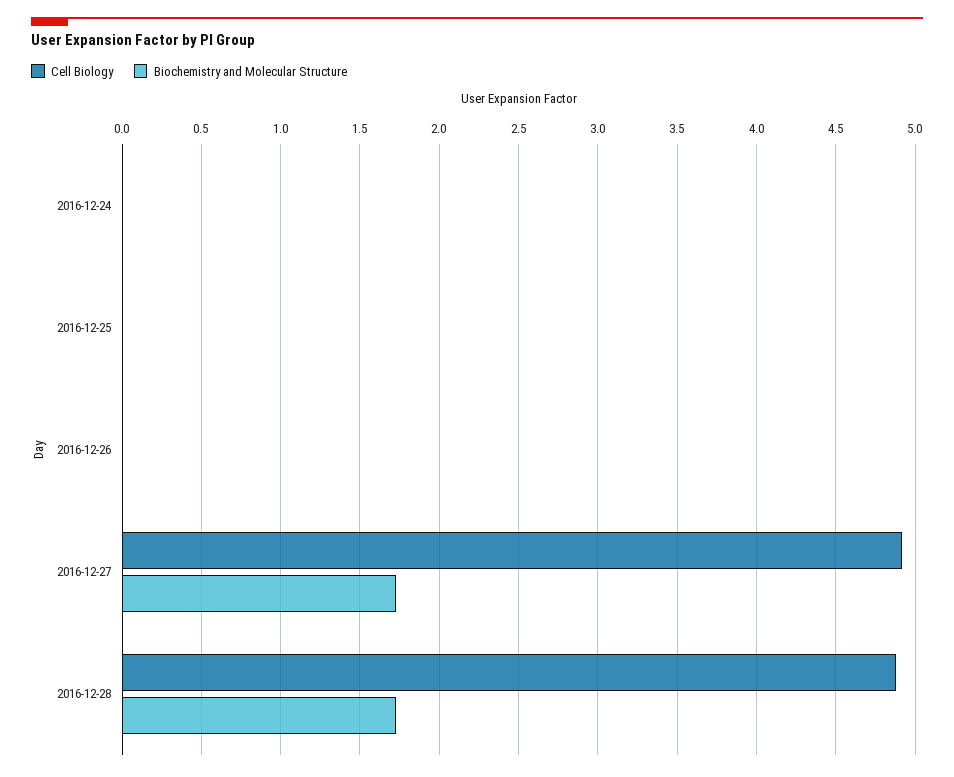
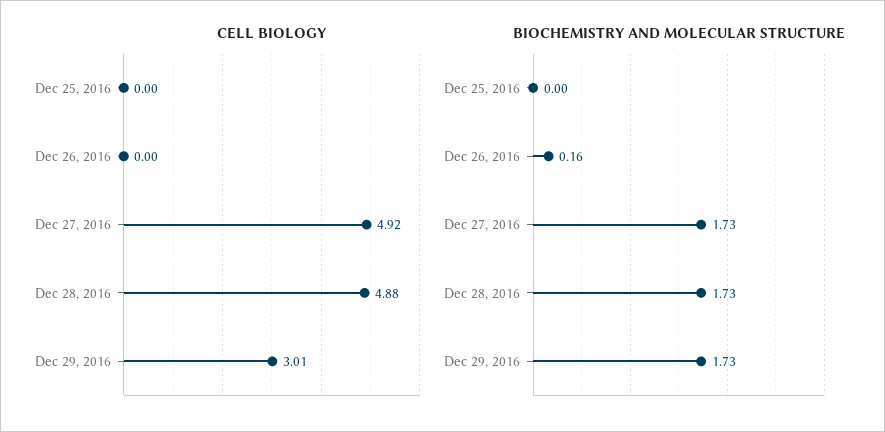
Cell Biology, 2016-12-24: 0 -> none
Biochemistry and Molecular Structure, 2016-12-24: 0 -> none
Biochemistry and Molecular Structure, 2016-12-26: 0 -> 0.16
Cell Biology, Dec 29, 2016: none -> 3.01
Biochemistry and Molecular Structure, Dec 29, 2016: none -> 1.73

